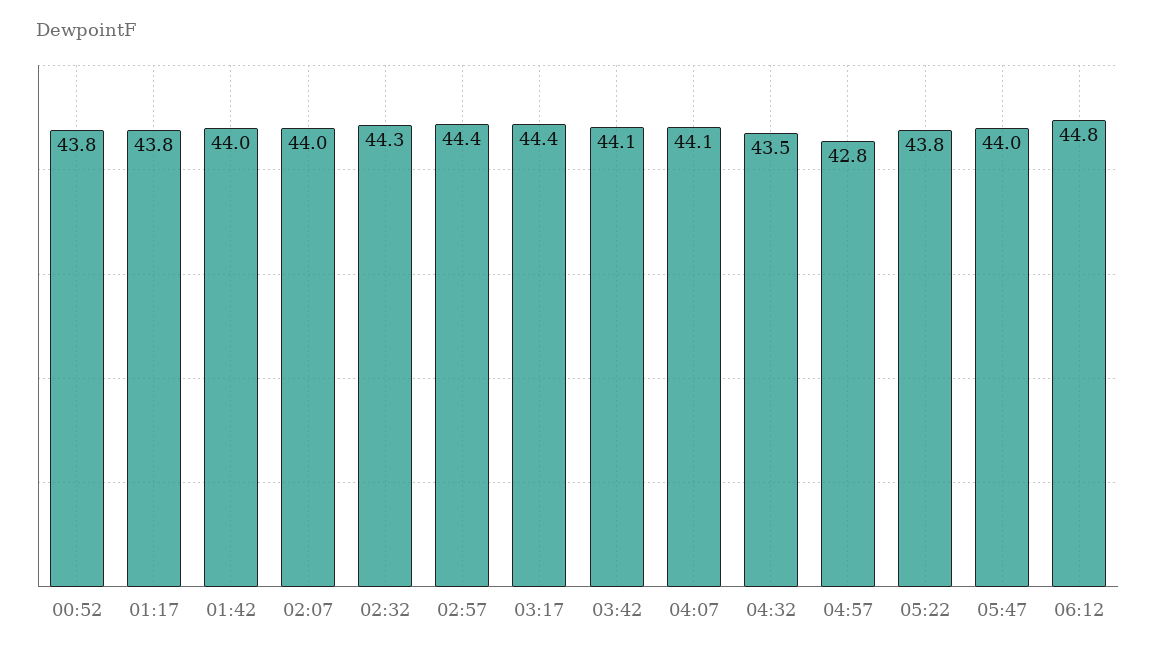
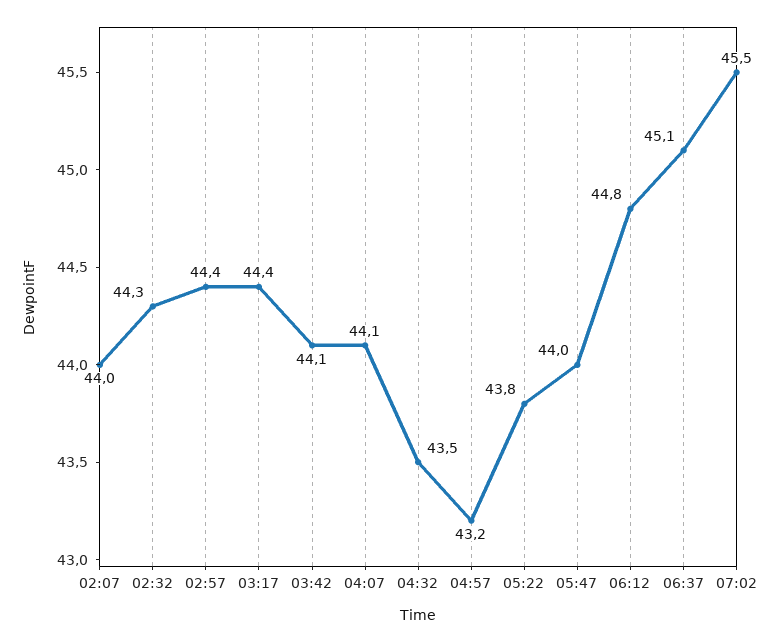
00:52: 43.8 -> none
01:17: 43.8 -> none
01:42: 44 -> none
04:57: 42.8 -> 43.2
06:37: none -> 45.1
07:02: none -> 45.5

